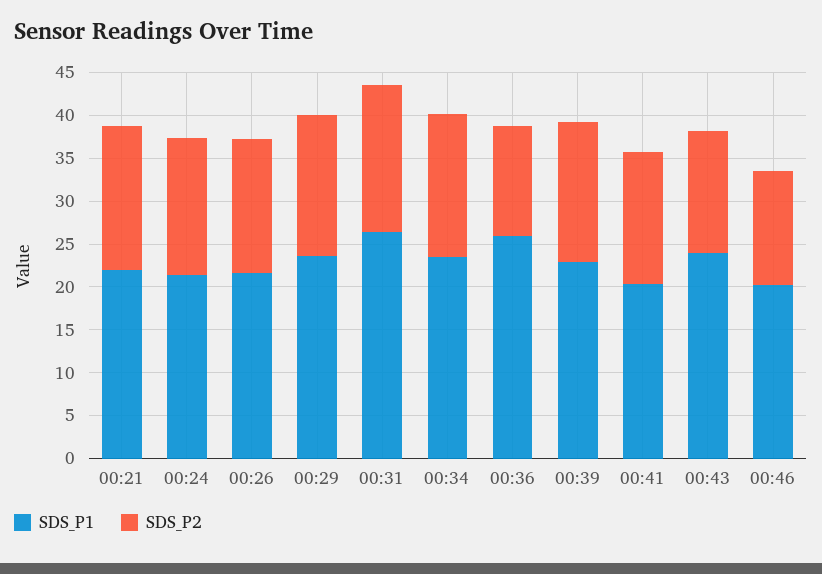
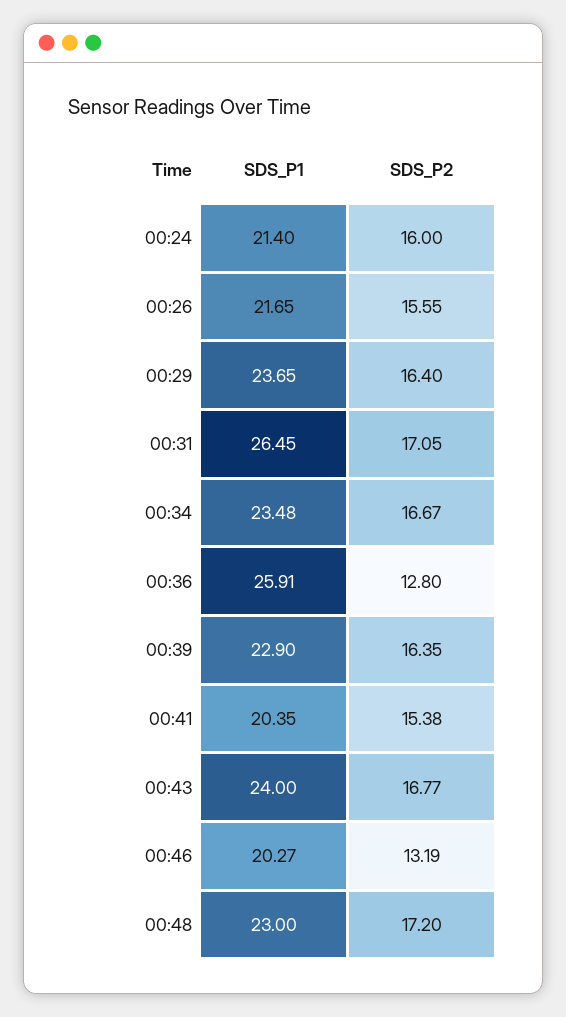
SDS_P1, 00:21: 22 -> none
SDS_P2, 00:21: 17 -> none
SDS_P2, 00:43: 14 -> 16.77
SDS_P1, 00:48: none -> 23
SDS_P2, 00:48: none -> 17.2

